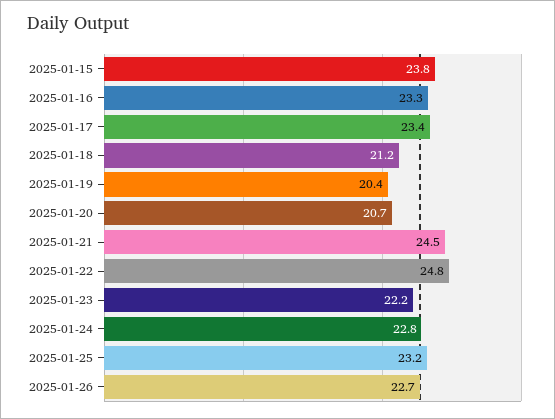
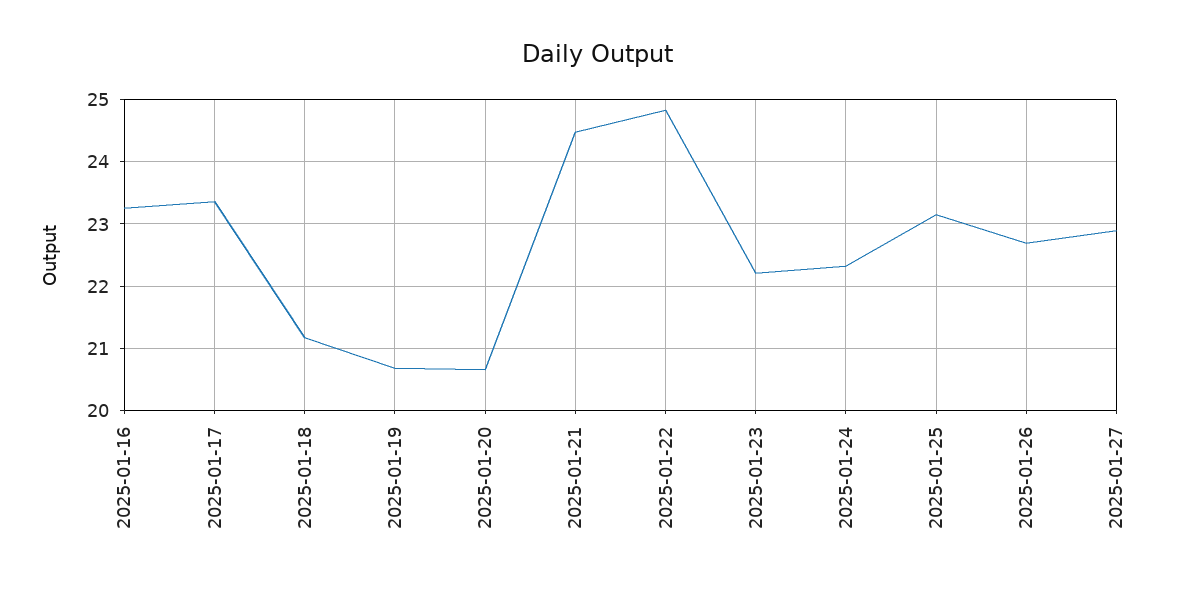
2025-01-15: 23.8 -> none
2025-01-19: 20.4 -> 20.7
2025-01-24: 22.8 -> 22.3
2025-01-27: none -> 22.9

